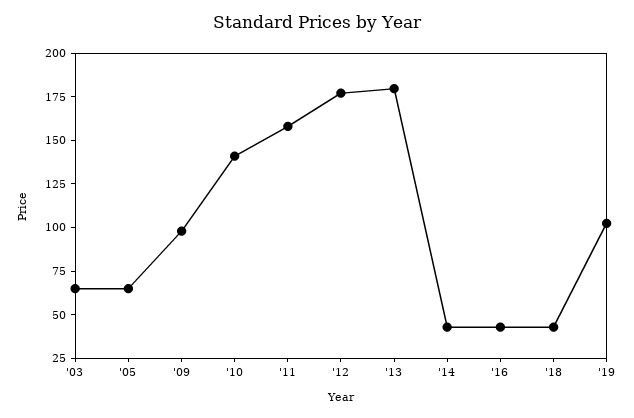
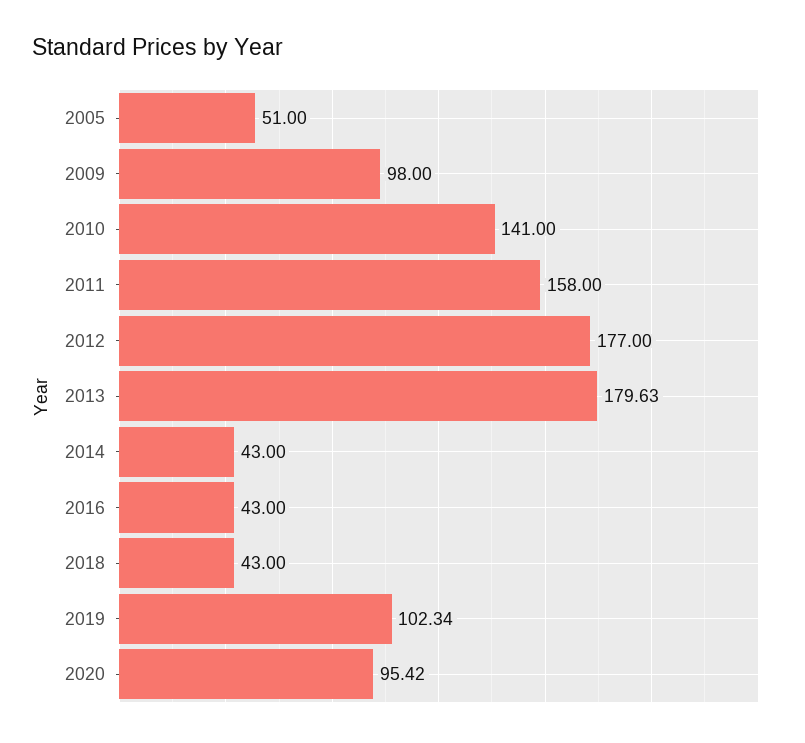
'03: 65 -> none
'05: 65 -> 51
2020: none -> 95.42

